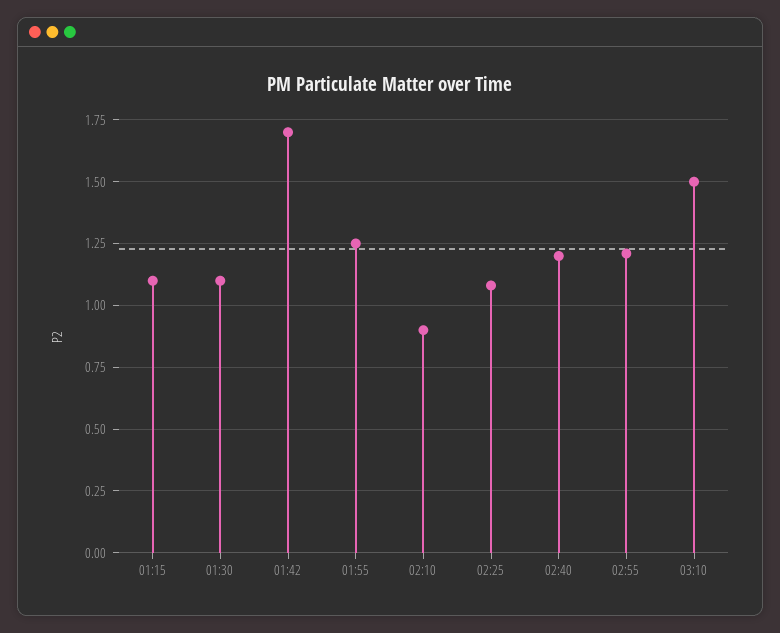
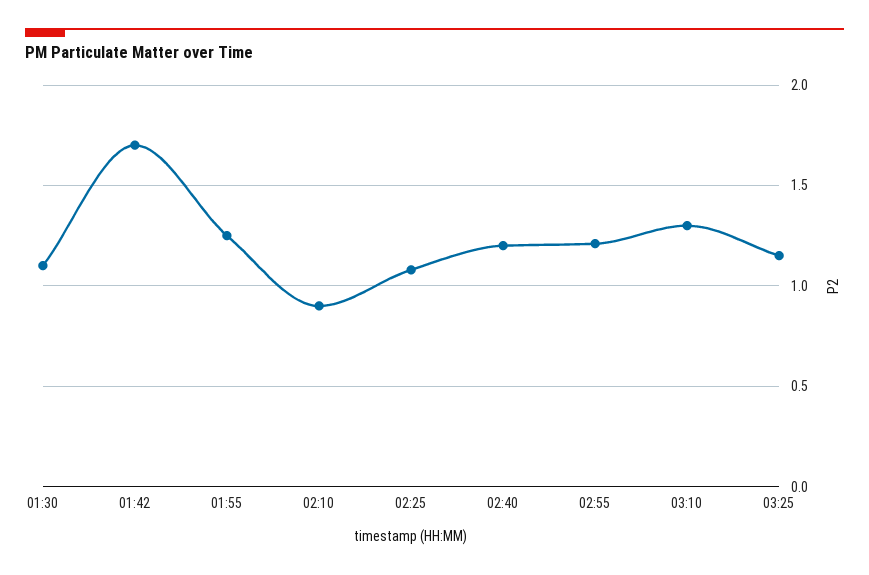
01:15: 1.1 -> none
03:10: 1.5 -> 1.3
03:25: none -> 1.15

